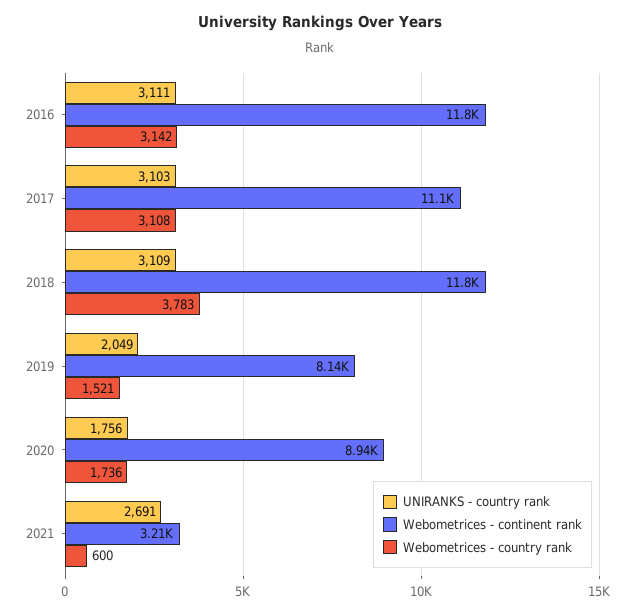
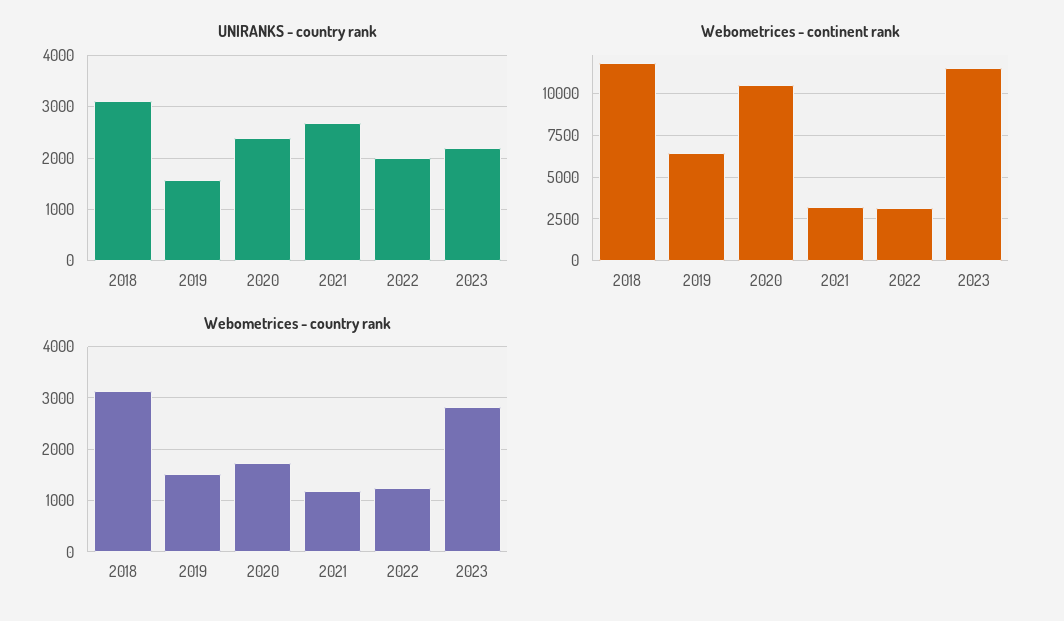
UNIRANKS - country rank, 2016: 3111 -> none
Webometrices - continent rank, 2016: 11800 -> none
Webometrices - country rank, 2016: 3142 -> none
UNIRANKS - country rank, 2017: 3103 -> none
Webometrices - continent rank, 2017: 11100 -> none
Webometrices - country rank, 2017: 3108 -> none
Webometrices - country rank, 2018: 3783 -> 3200
UNIRANKS - country rank, 2019: 2049 -> 1600
Webometrices - continent rank, 2019: 8140 -> 6500
UNIRANKS - country rank, 2020: 1756 -> 2400
Webometrices - continent rank, 2020: 8940 -> 10500
Webometrices - country rank, 2021: 600 -> 1200
UNIRANKS - country rank, 2022: none -> 2000
UNIRANKS - country rank, 2023: none -> 2200
Webometrices - continent rank, 2022: none -> 3000
Webometrices - continent rank, 2023: none -> 11500
Webometrices - country rank, 2022: none -> 1200
Webometrices - country rank, 2023: none -> 2800

